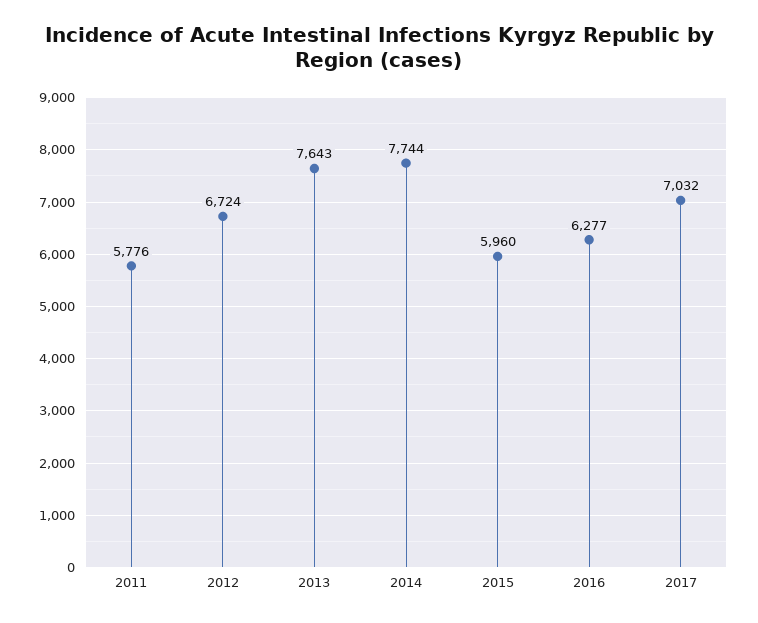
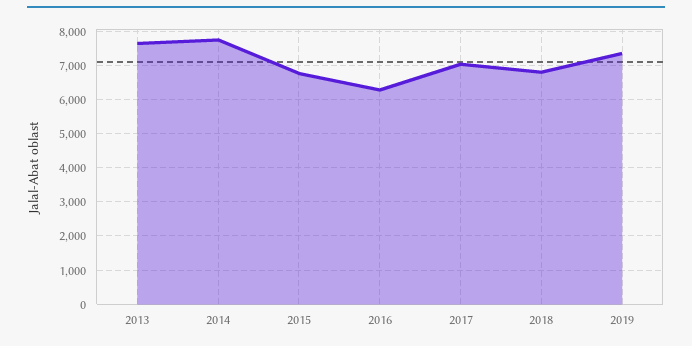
2011: 5776 -> none
2012: 6724 -> none
2015: 5960 -> 6800
2018: none -> 6800
2019: none -> 7400

